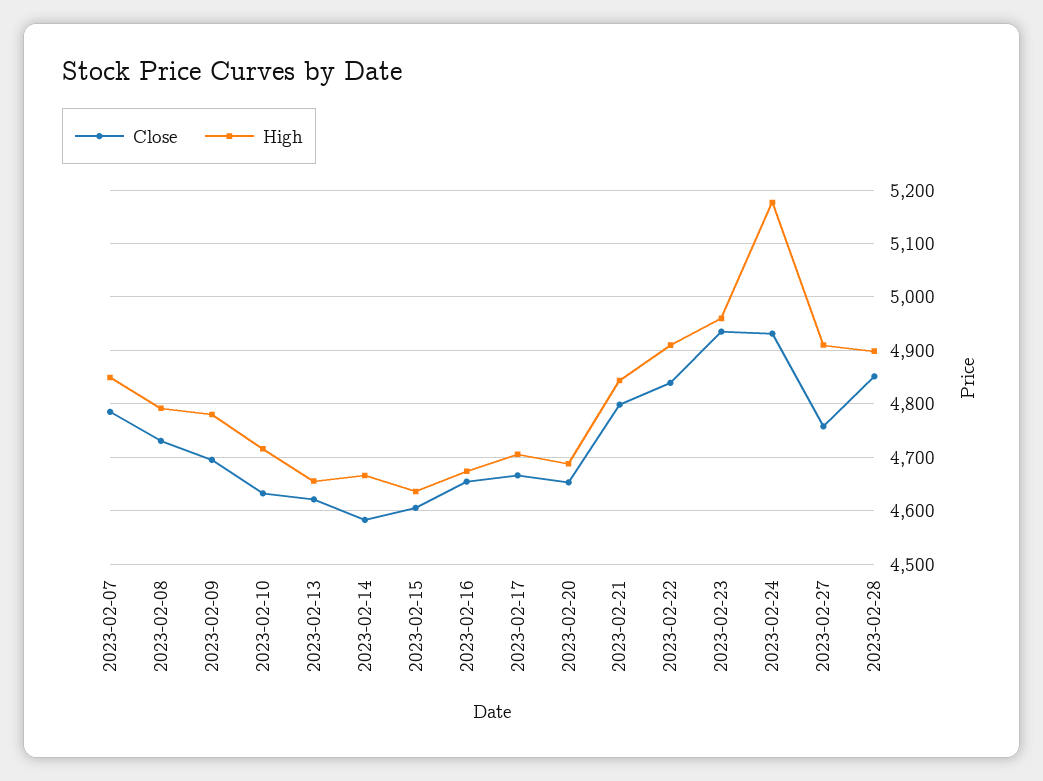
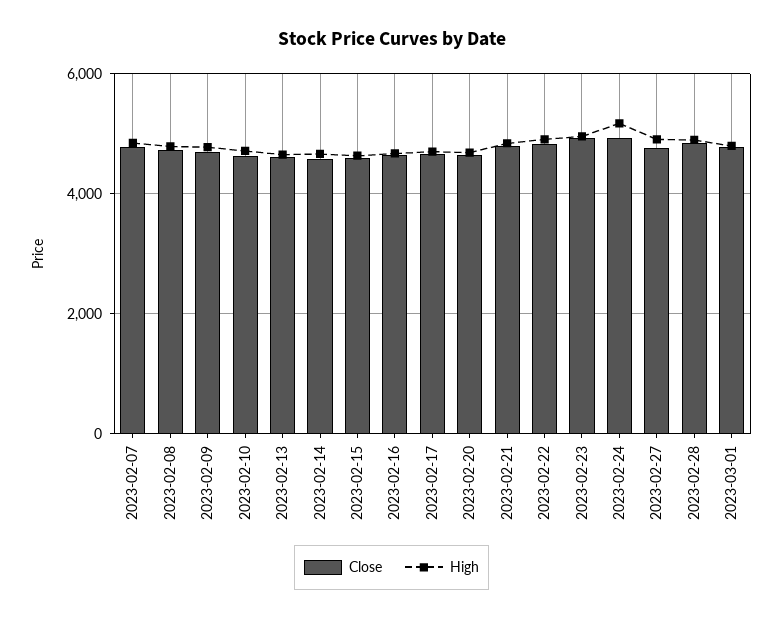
Close, 2023-03-01: none -> 4800
High, 2023-03-01: none -> 4800

